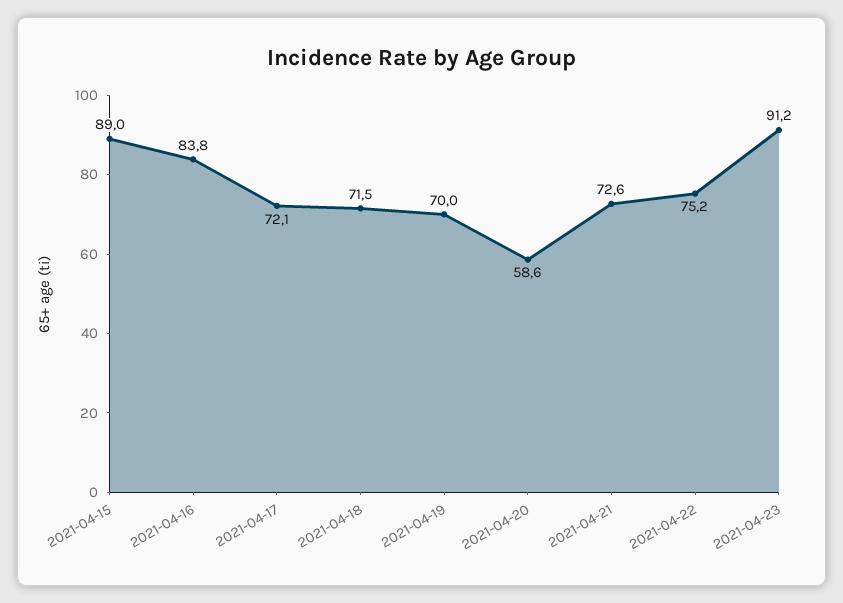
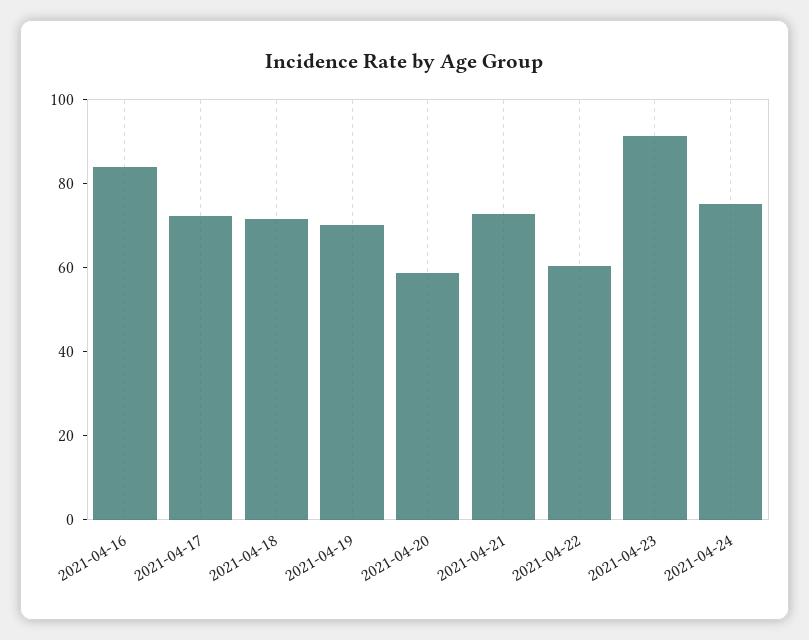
2021-04-15: 89 -> none
2021-04-22: 75.2 -> 60
2021-04-24: none -> 75

